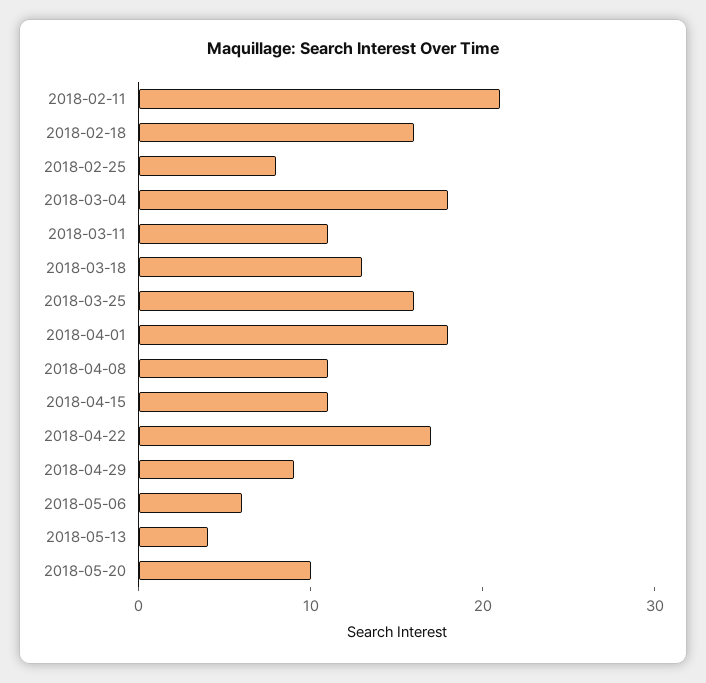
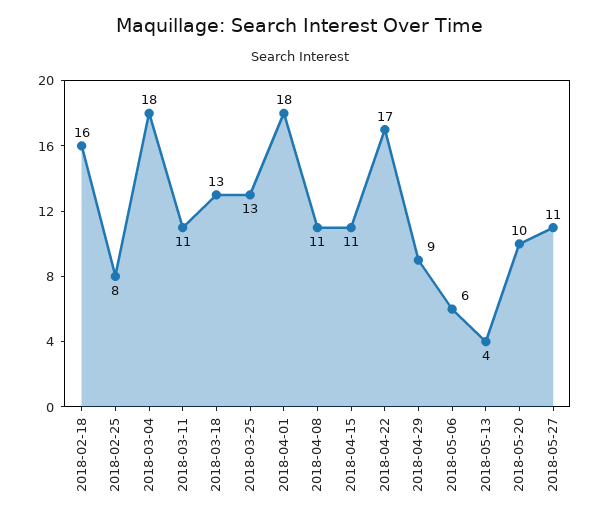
2018-02-11: 21 -> none
2018-03-25: 16 -> 13
2018-05-27: none -> 11

